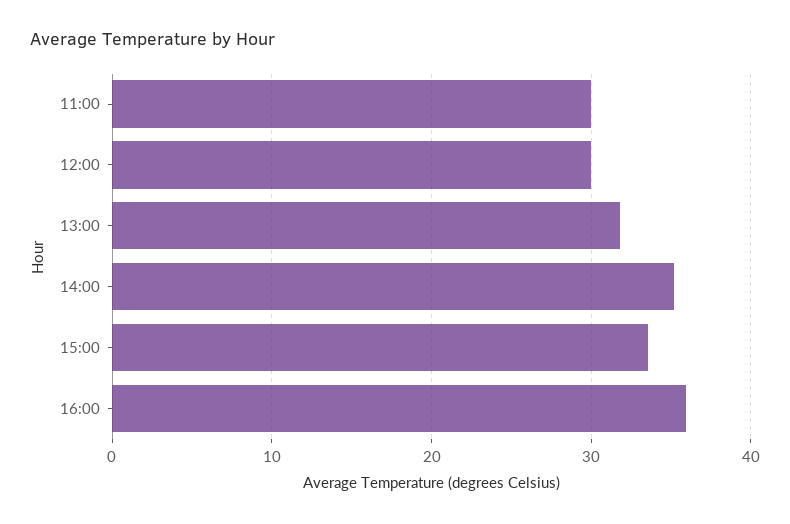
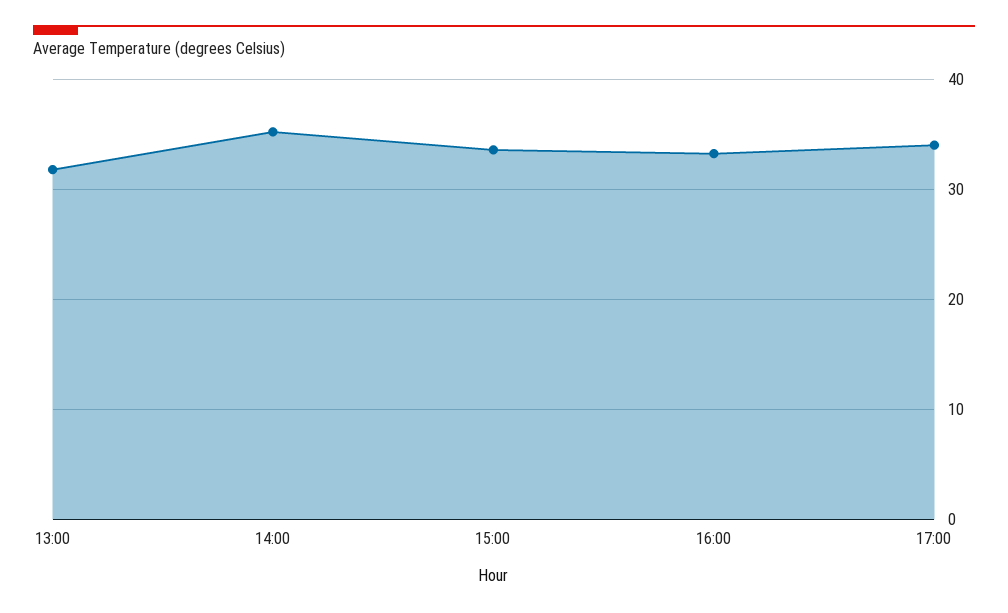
11:00: 30 -> none
12:00: 30 -> none
16:00: 36 -> 33
17:00: none -> 34

